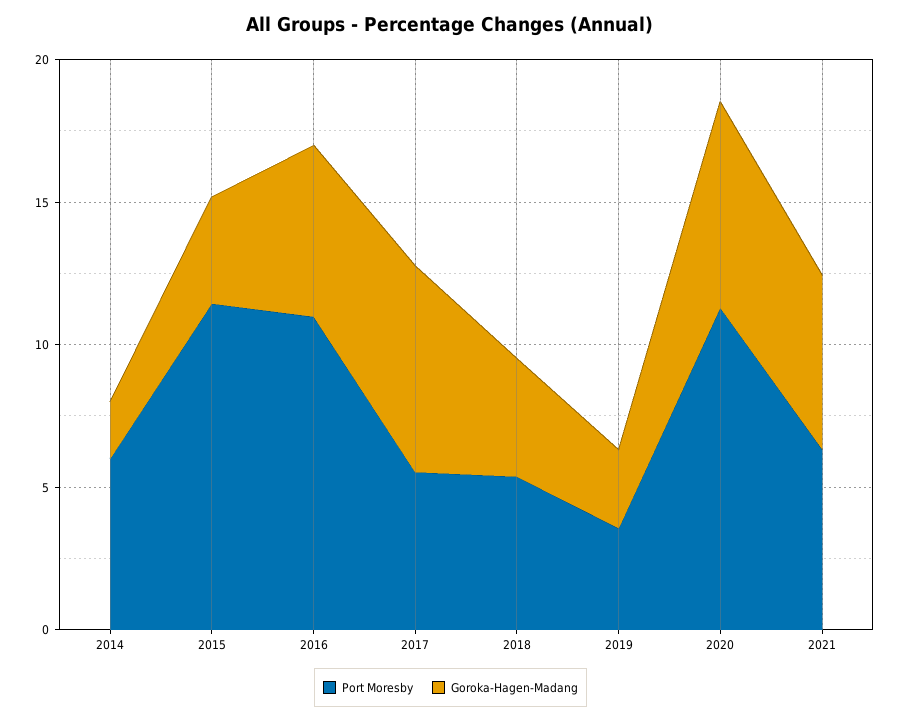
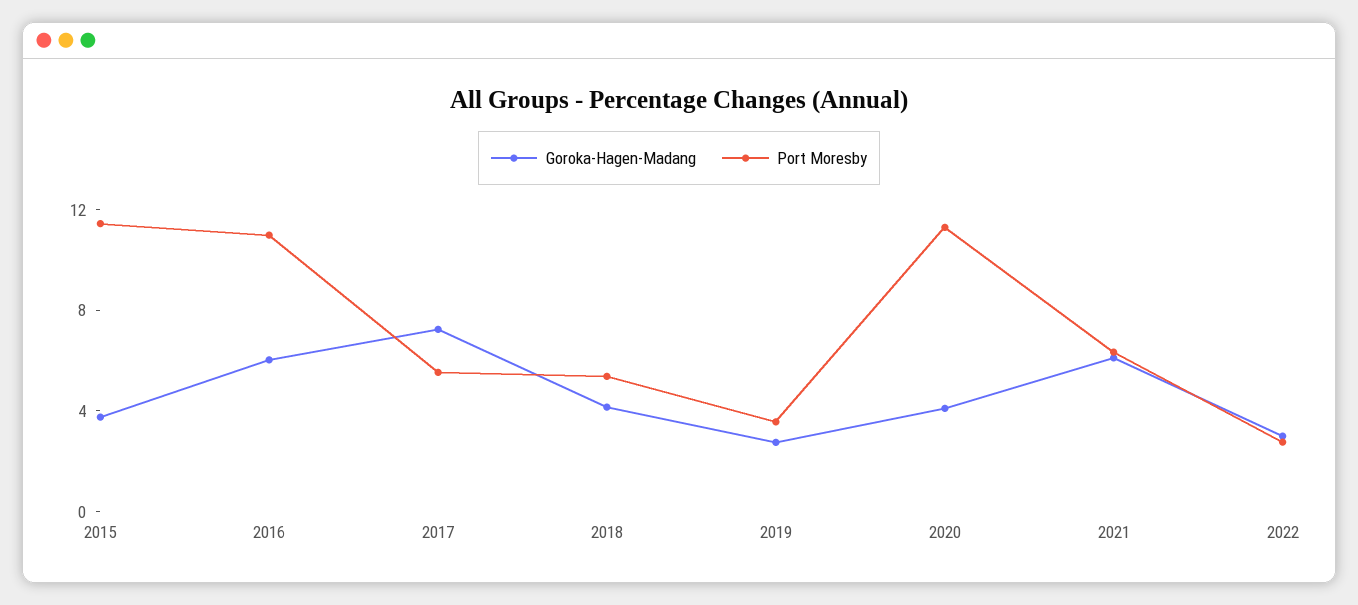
Port Moresby, 2014: 6 -> none
Goroka-Hagen-Madang, 2014: 2 -> none
Goroka-Hagen-Madang, 2020: 7 -> 4
Goroka-Hagen-Madang, 2022: none -> 3
Port Moresby, 2022: none -> 3

